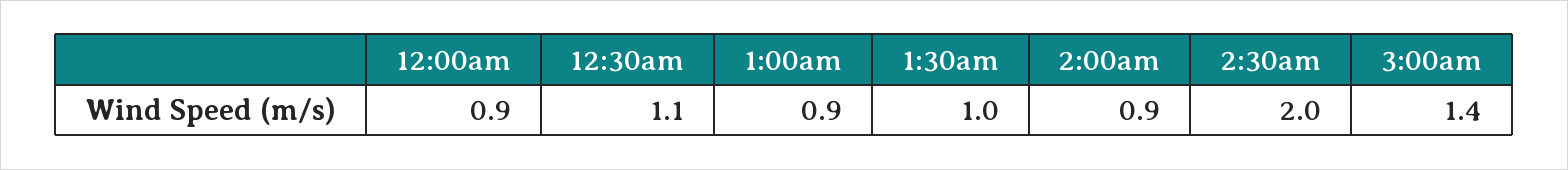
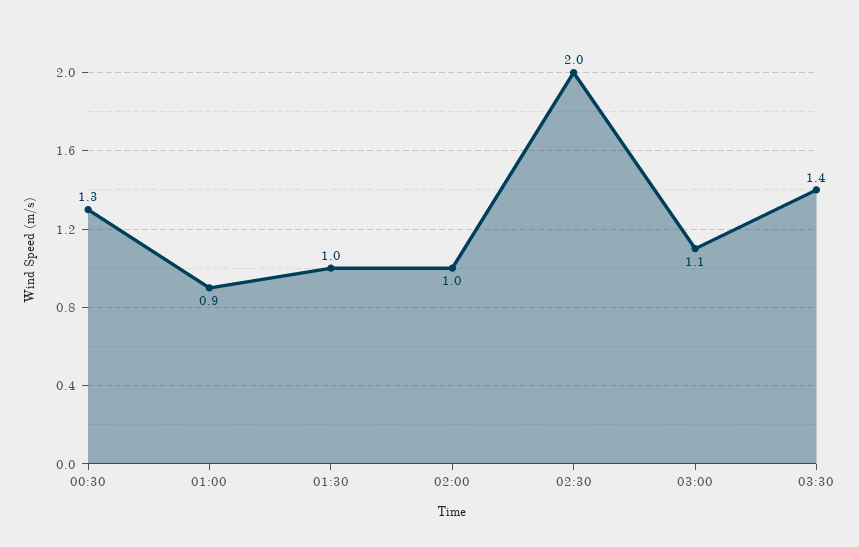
12:00am: 0.9 -> none
12:30am: 1.1 -> 1.3
2:00am: 0.9 -> 1
3:00am: 1.4 -> 1.1
03:30: none -> 1.4

